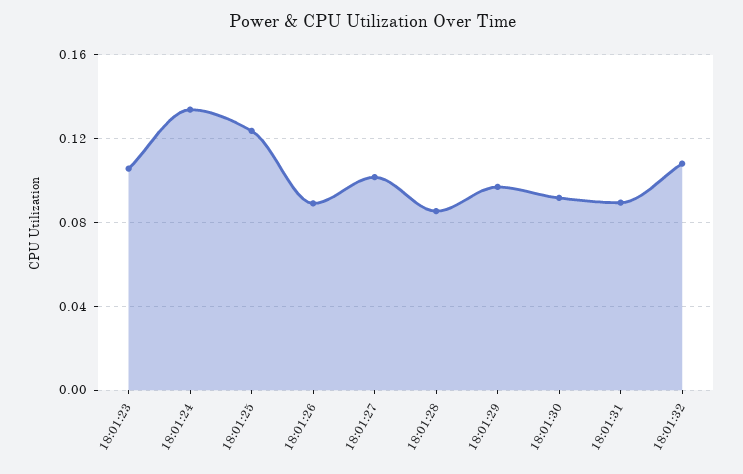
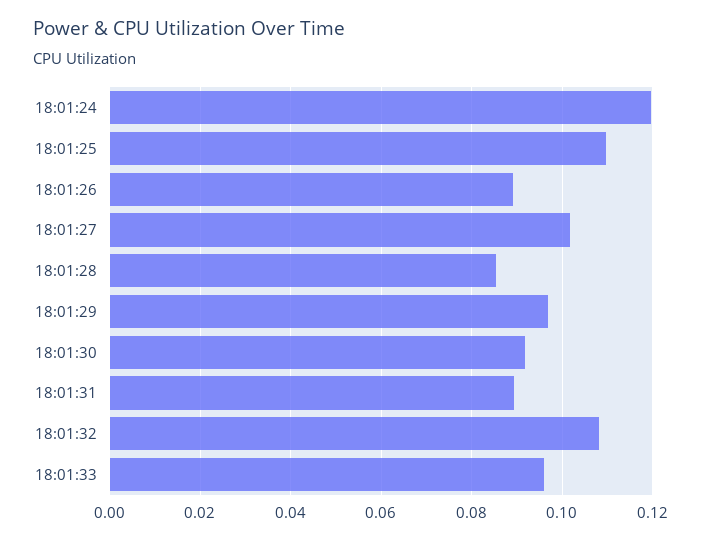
18:01:23: 0.105 -> none
18:01:24: 0.135 -> 0.12
18:01:25: 0.125 -> 0.11
18:01:33: none -> 0.096

